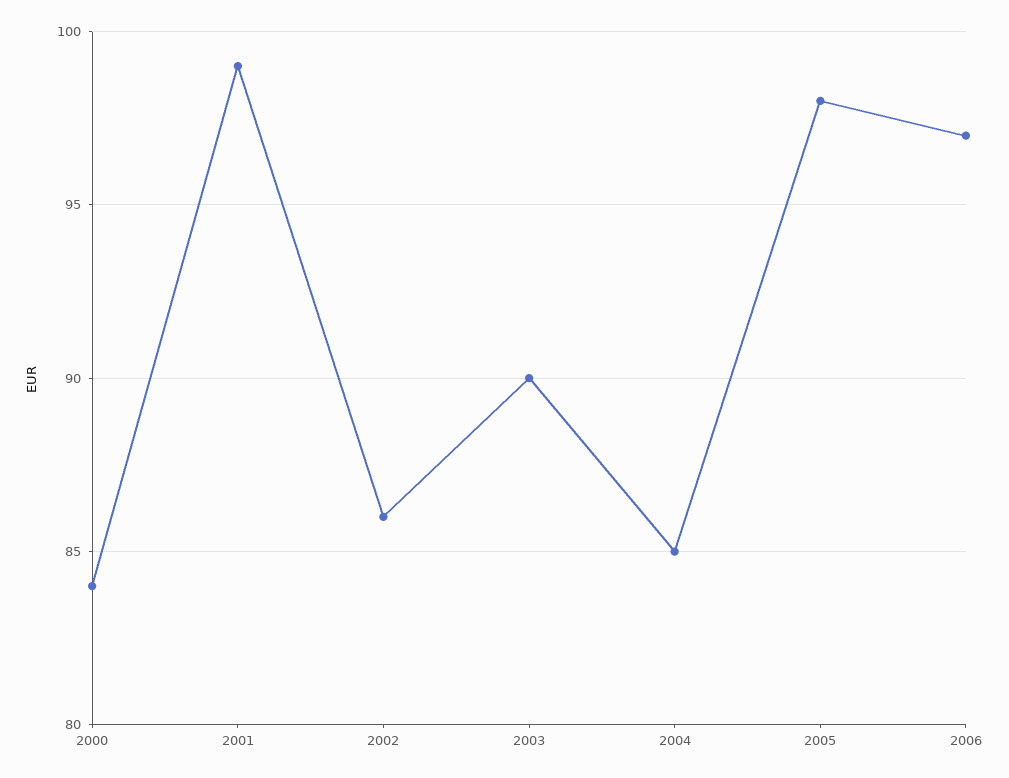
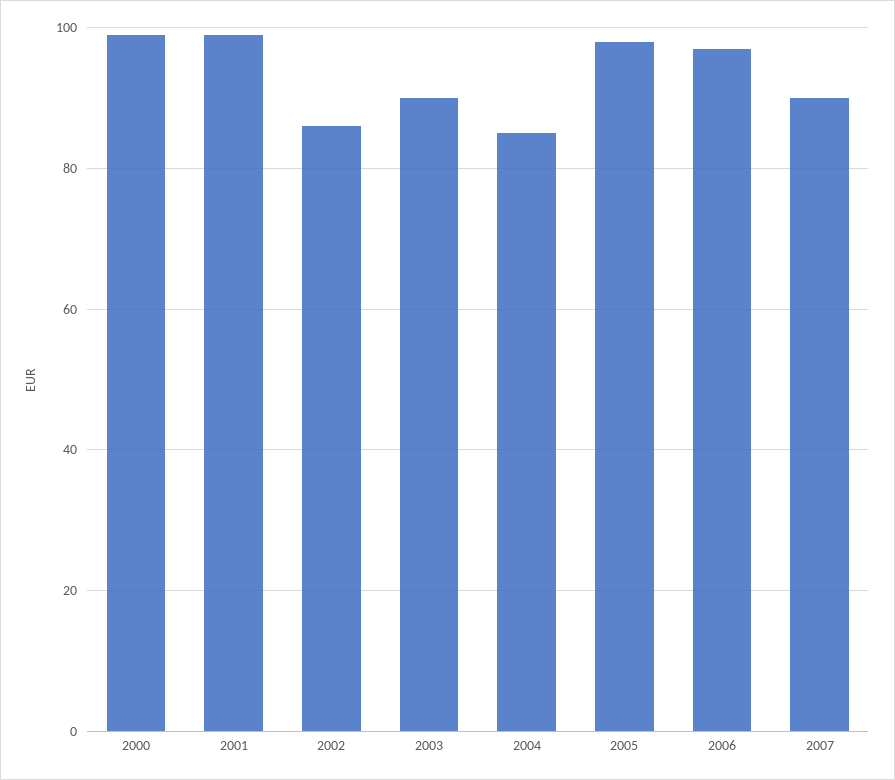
2000: 84 -> 100
2007: none -> 90

